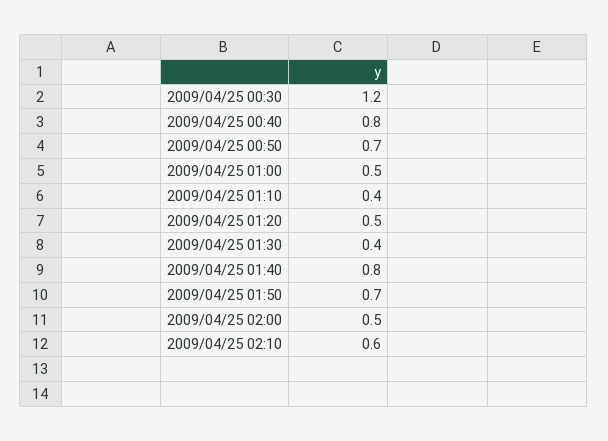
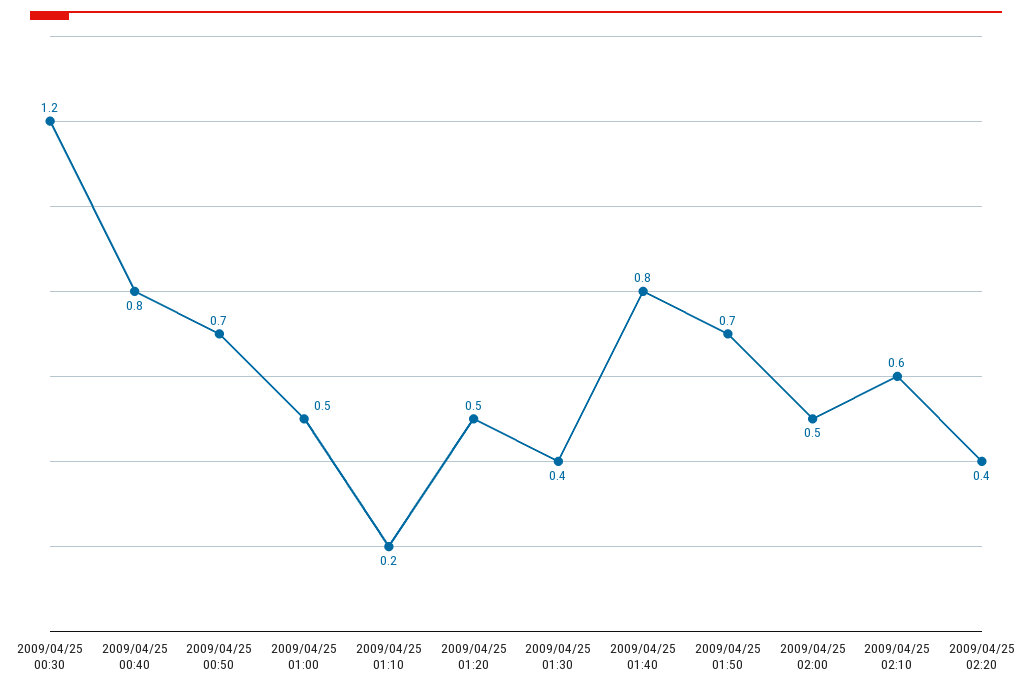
2009/04/25 01:10: 0.4 -> 0.2
2009/04/25 02:20: none -> 0.4

